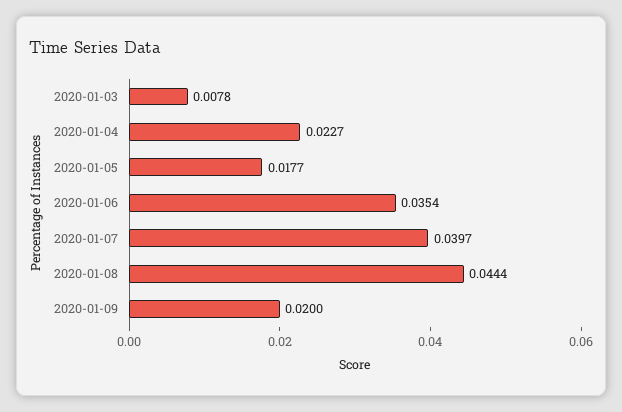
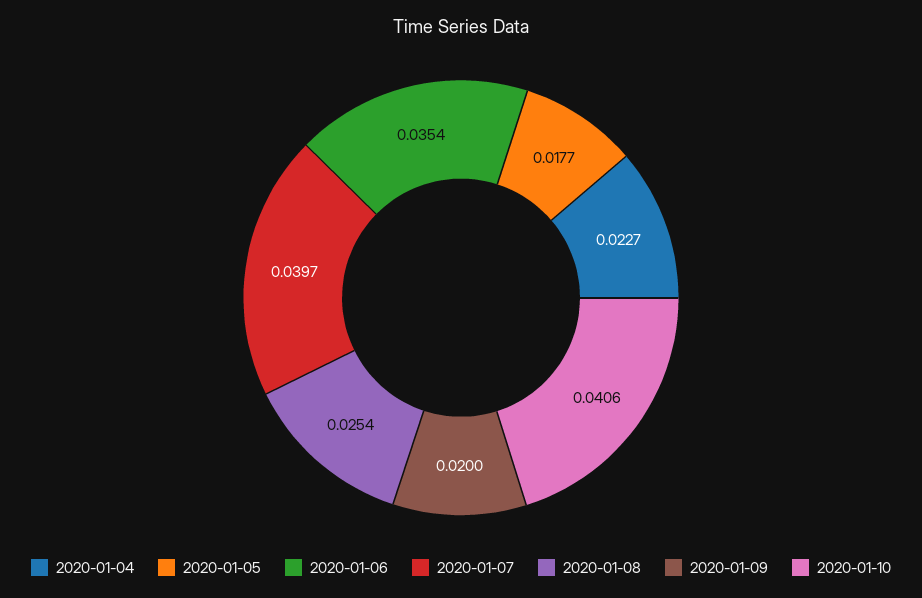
2020-01-03: 0.0078 -> none
2020-01-08: 0.0444 -> 0.0254
2020-01-10: none -> 0.0406

